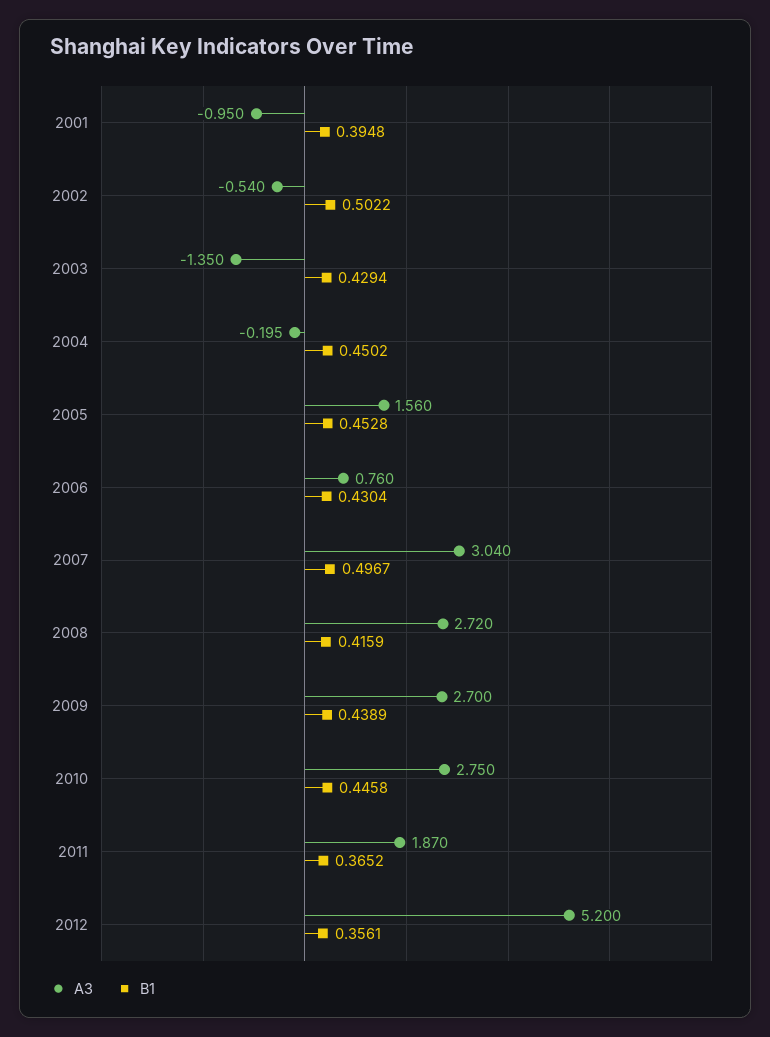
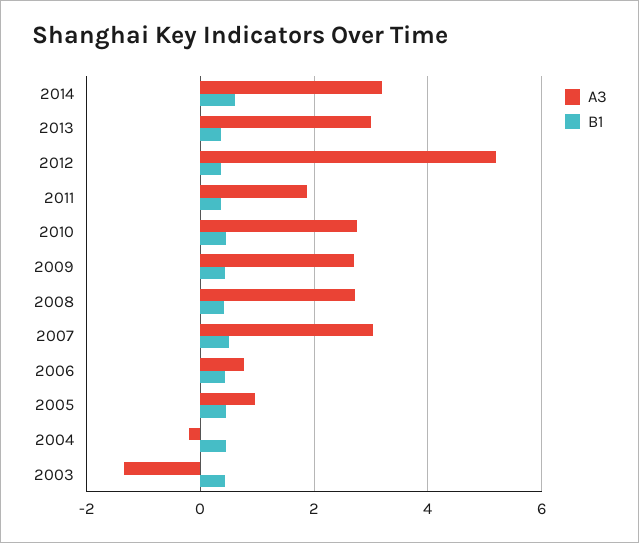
A3, 2001: -0.95 -> none
B1, 2001: 0.3948 -> none
A3, 2002: -0.54 -> none
B1, 2002: 0.5022 -> none
A3, 2005: 1.56 -> 1
A3, 2014: none -> 3.2
B1, 2014: none -> 0.6
A3, 2013: none -> 3
B1, 2013: none -> 0.4

